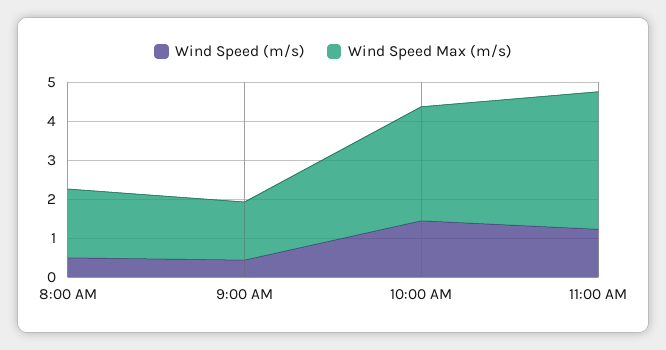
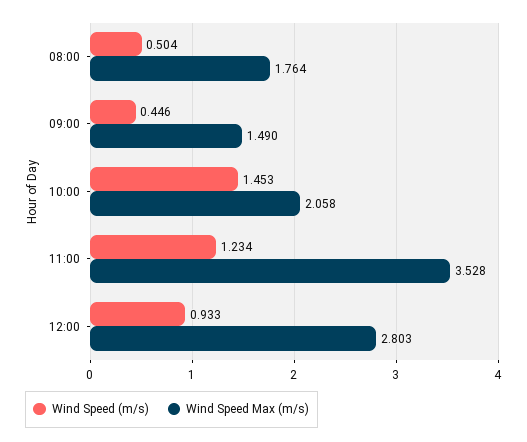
Wind Speed Max (m/s), 10:00 AM: 3 -> 2.058
Wind Speed (m/s), 12:00: none -> 0.933
Wind Speed Max (m/s), 12:00: none -> 2.803

